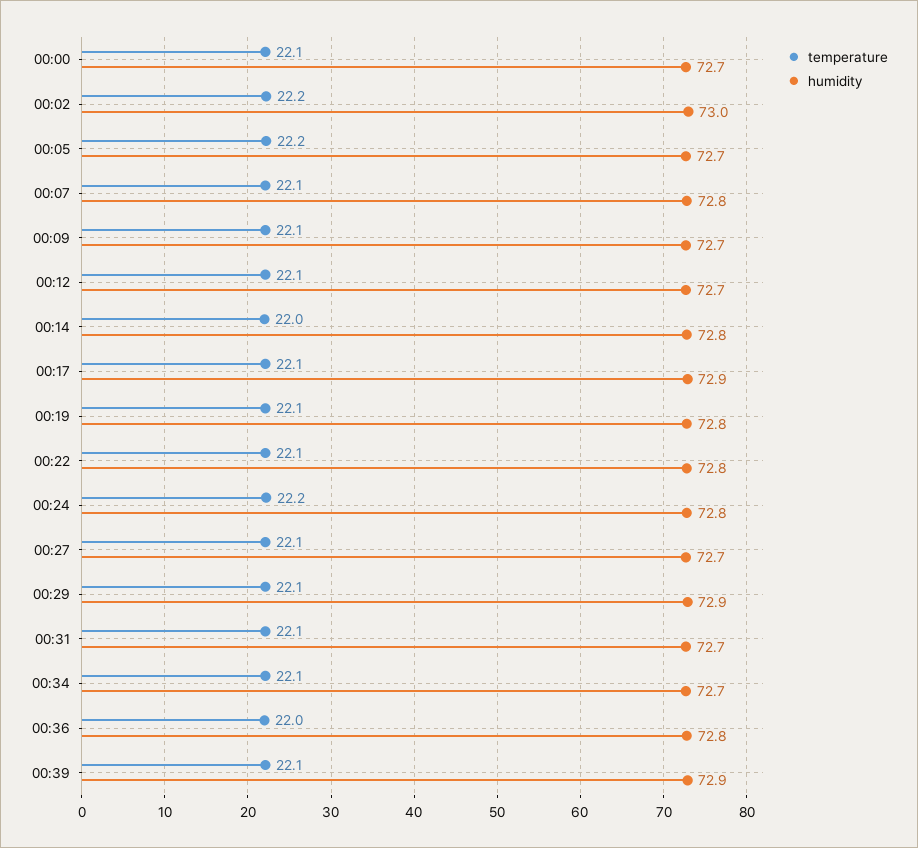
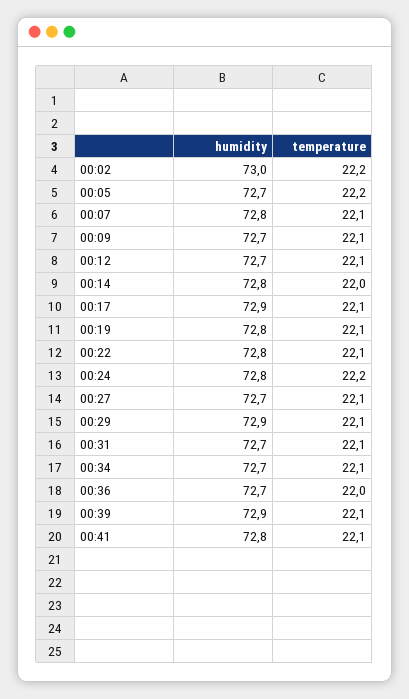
temperature, 00:00: 22.1 -> none
humidity, 00:00: 72.7 -> none
humidity, 00:36: 72.8 -> 72.7
humidity, 00:41: none -> 72.8
temperature, 00:41: none -> 22.1

